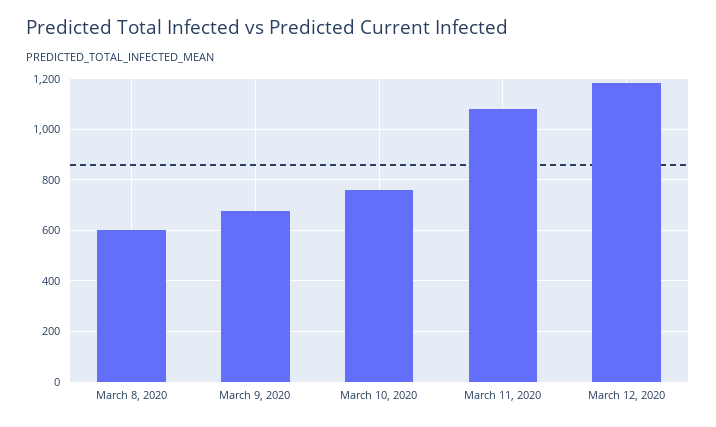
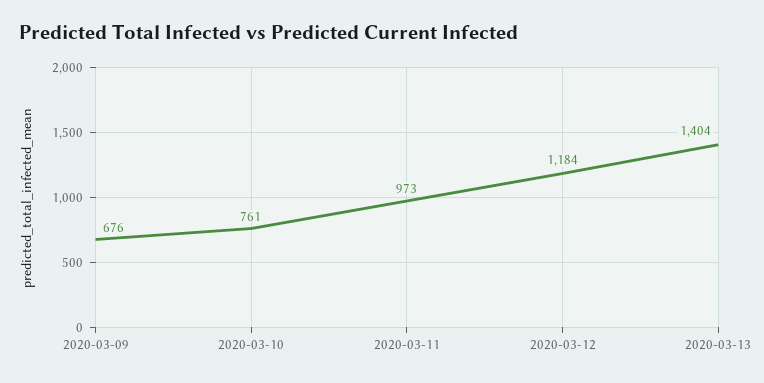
March 8, 2020: 600 -> none
March 11, 2020: 1075 -> 973
2020-03-13: none -> 1404

